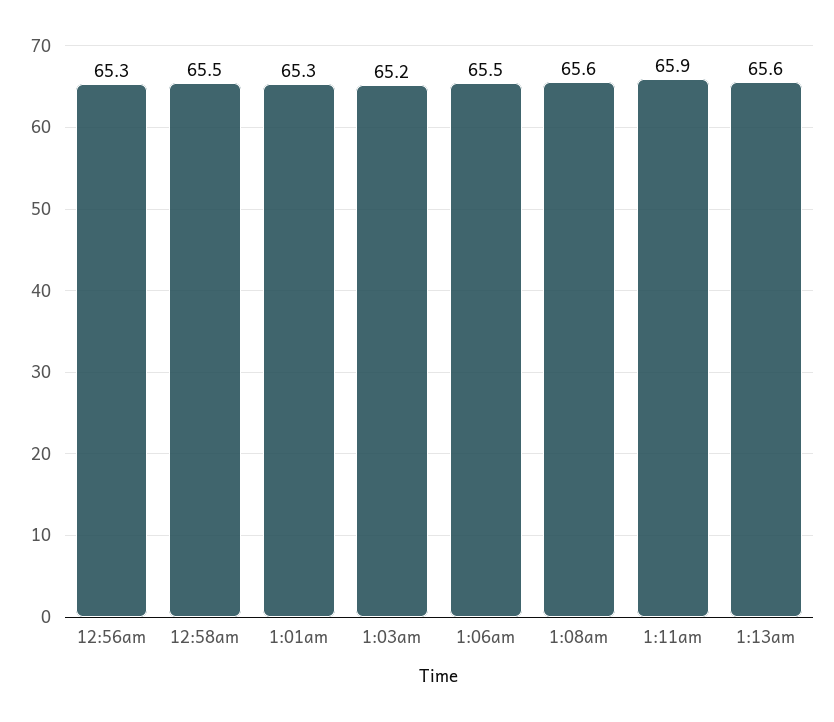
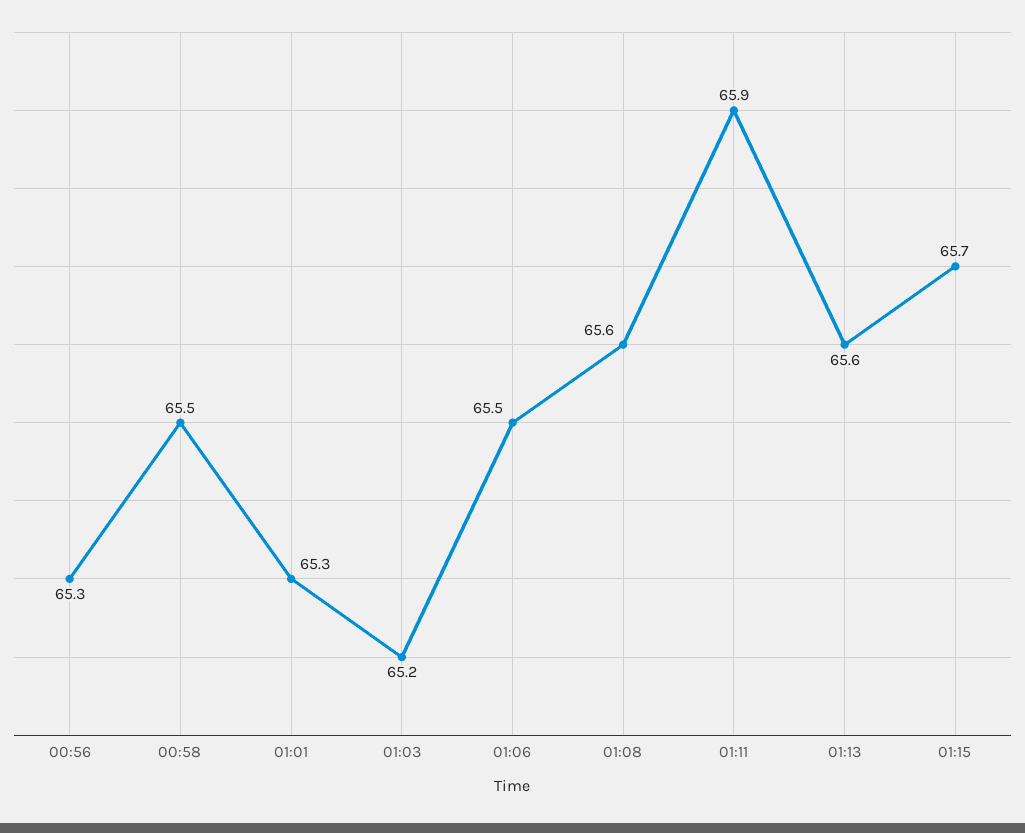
01:15: none -> 65.7

